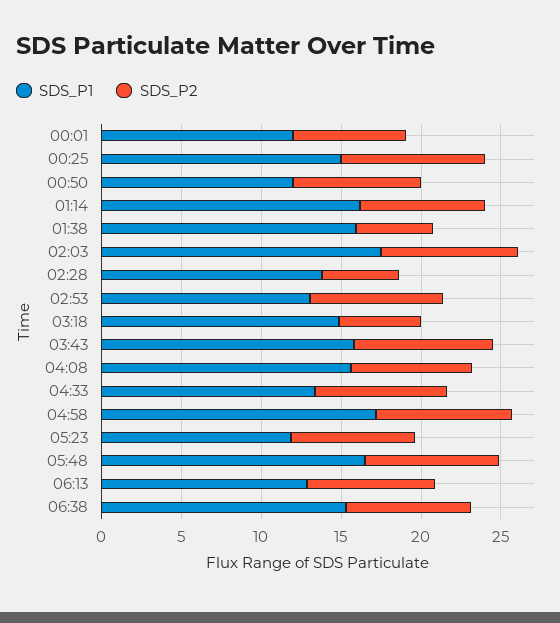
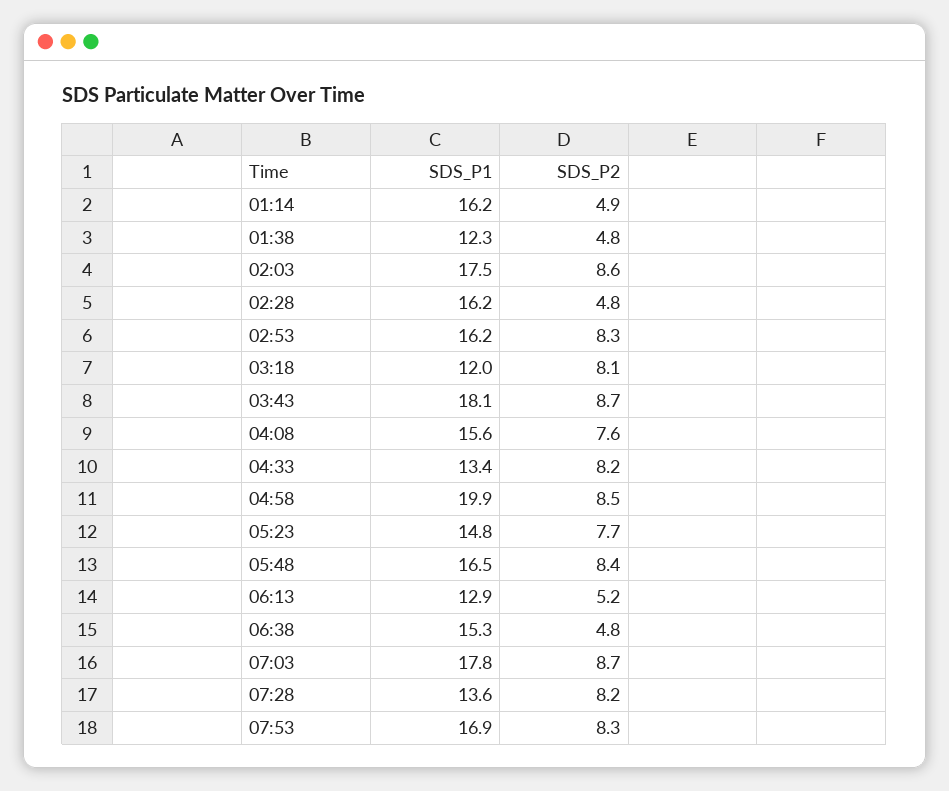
SDS_P1, 00:01: 12 -> none
SDS_P2, 00:01: 7 -> none
SDS_P1, 00:25: 15 -> none
SDS_P2, 00:25: 9 -> none
SDS_P1, 00:50: 12 -> none
SDS_P2, 00:50: 8 -> none
SDS_P2, 01:14: 8 -> 4.9
SDS_P1, 01:38: 16 -> 12.3
SDS_P1, 02:28: 14 -> 16.2
SDS_P1, 02:53: 13 -> 16.2
SDS_P1, 03:18: 15 -> 12
SDS_P2, 03:18: 5 -> 8.1
SDS_P1, 03:43: 16 -> 18.1
SDS_P1, 04:58: 17 -> 19.9
SDS_P1, 05:23: 12 -> 14.8
SDS_P2, 06:13: 8 -> 5.2
SDS_P2, 06:38: 8 -> 4.8
SDS_P1, 07:03: none -> 17.8
SDS_P2, 07:03: none -> 8.7
SDS_P1, 07:28: none -> 13.6
SDS_P2, 07:28: none -> 8.2
SDS_P1, 07:53: none -> 16.9
SDS_P2, 07:53: none -> 8.3

